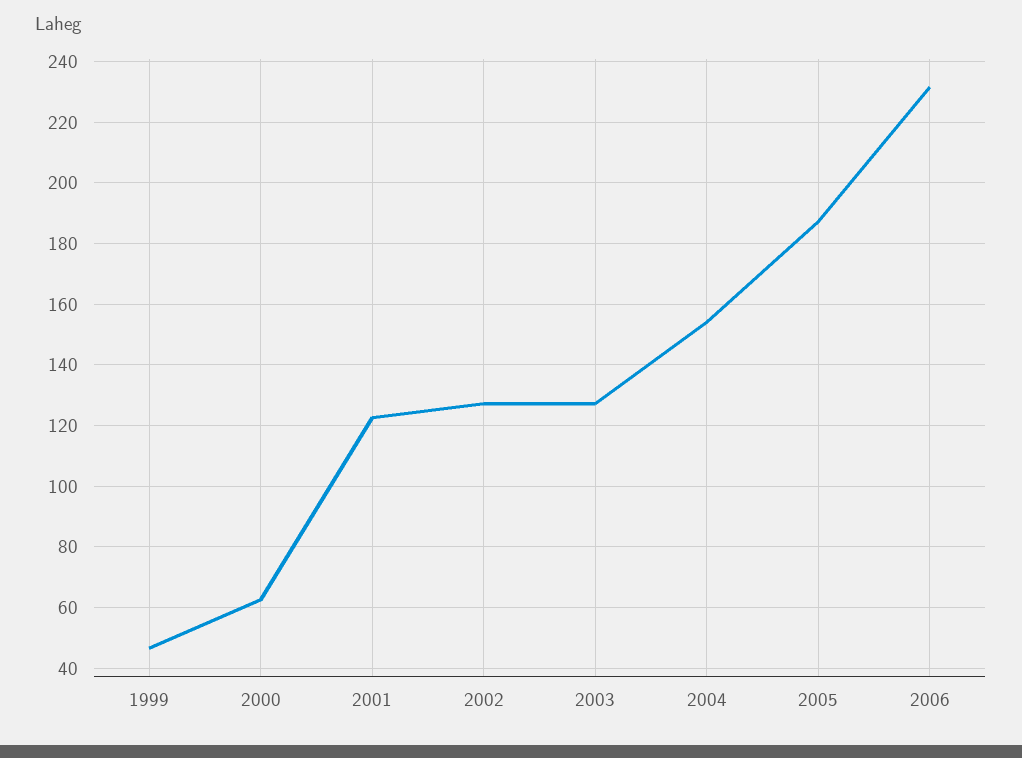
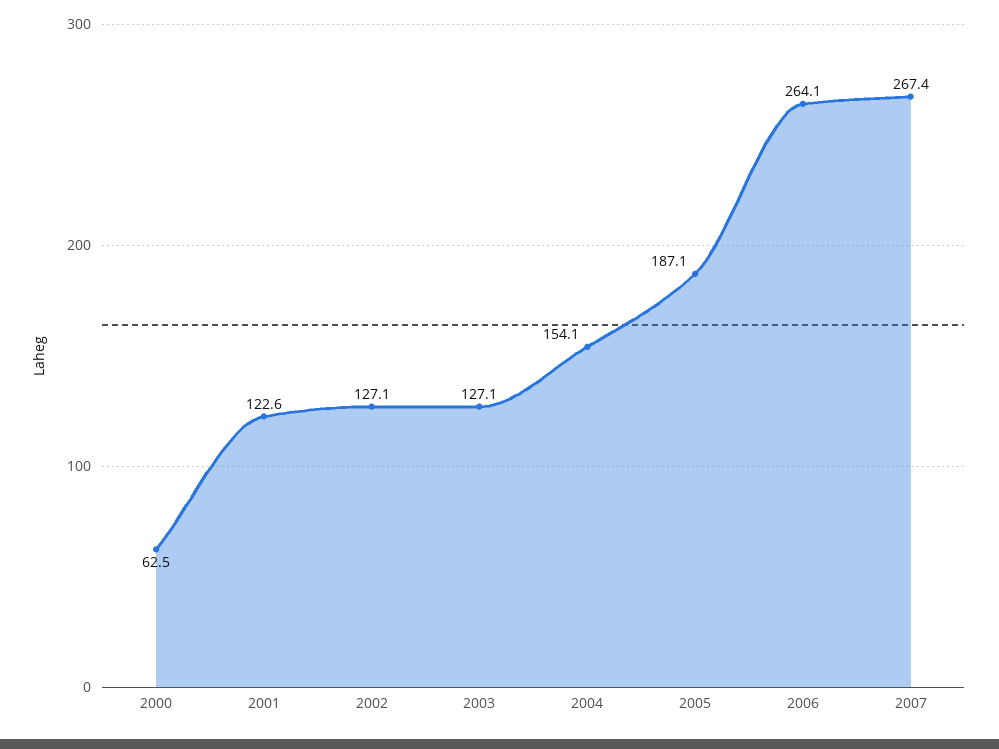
1999: 46 -> none
2006: 232 -> 264.1
2007: none -> 267.4

